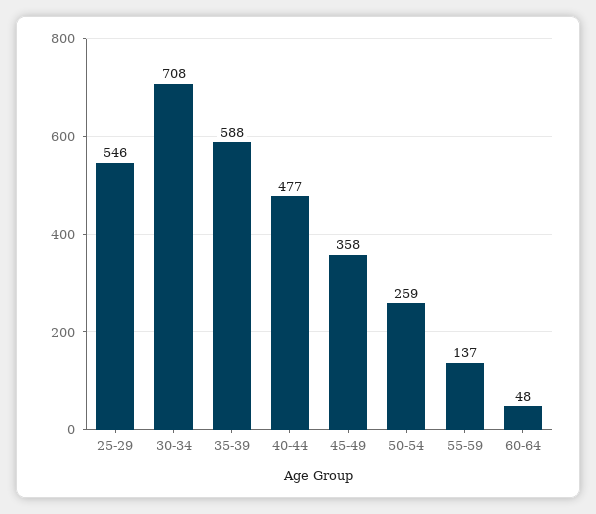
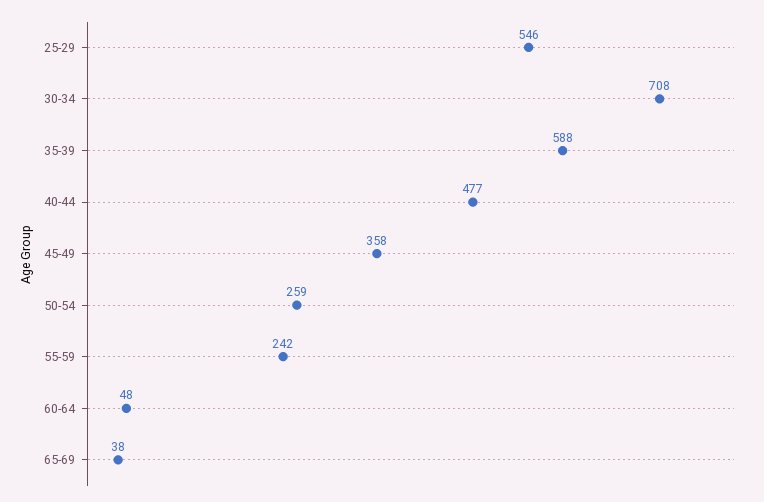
55-59: 137 -> 242
65-69: none -> 38

